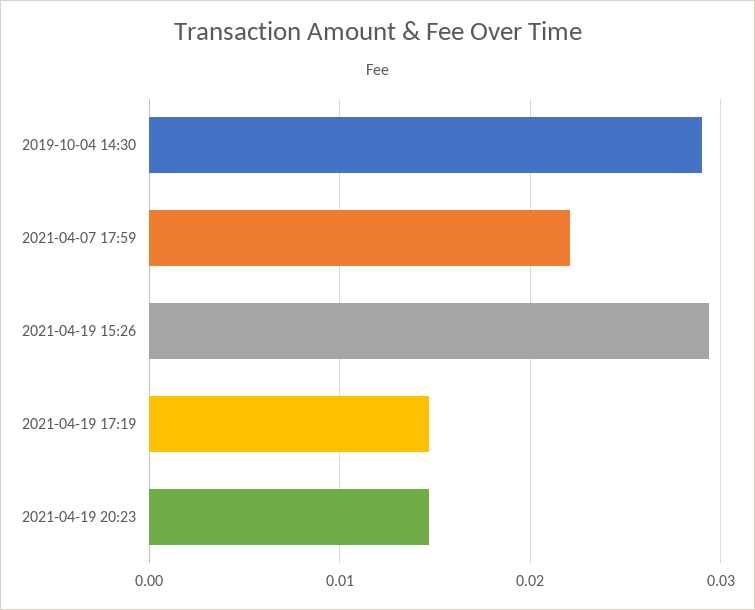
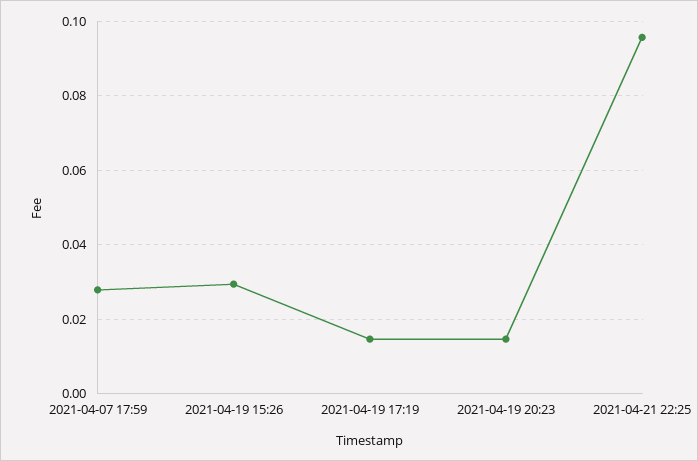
2019-10-04 14:30: 0.029 -> none
2021-04-07 17:59: 0.022 -> 0.028
2021-04-21 22:25: none -> 0.096

